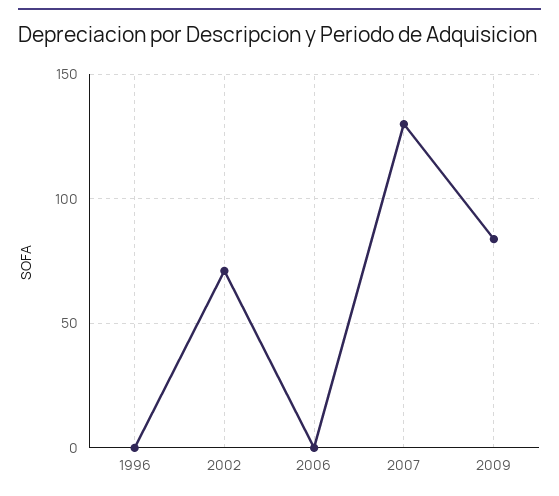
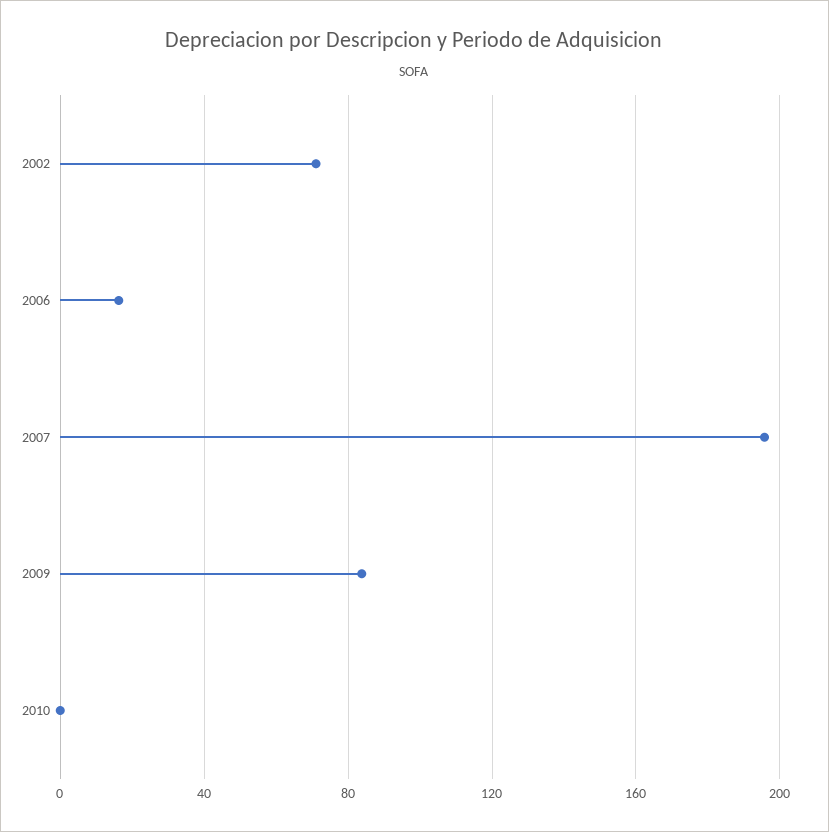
1996: 0 -> none
2006: 0 -> 15
2007: 130 -> 195
2010: none -> 0

